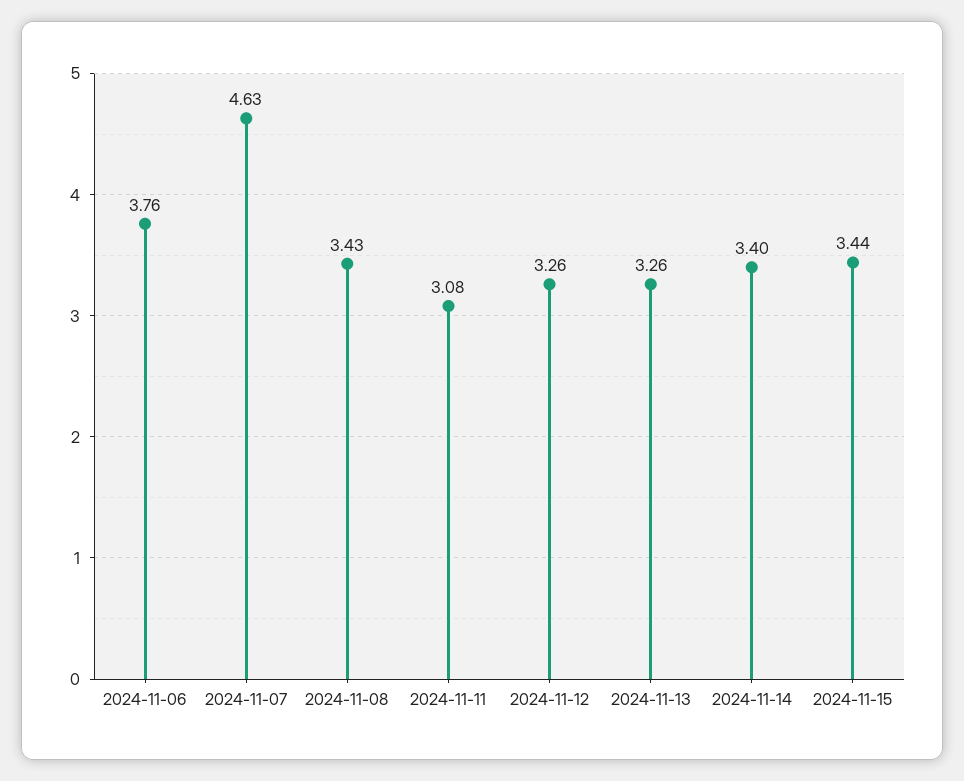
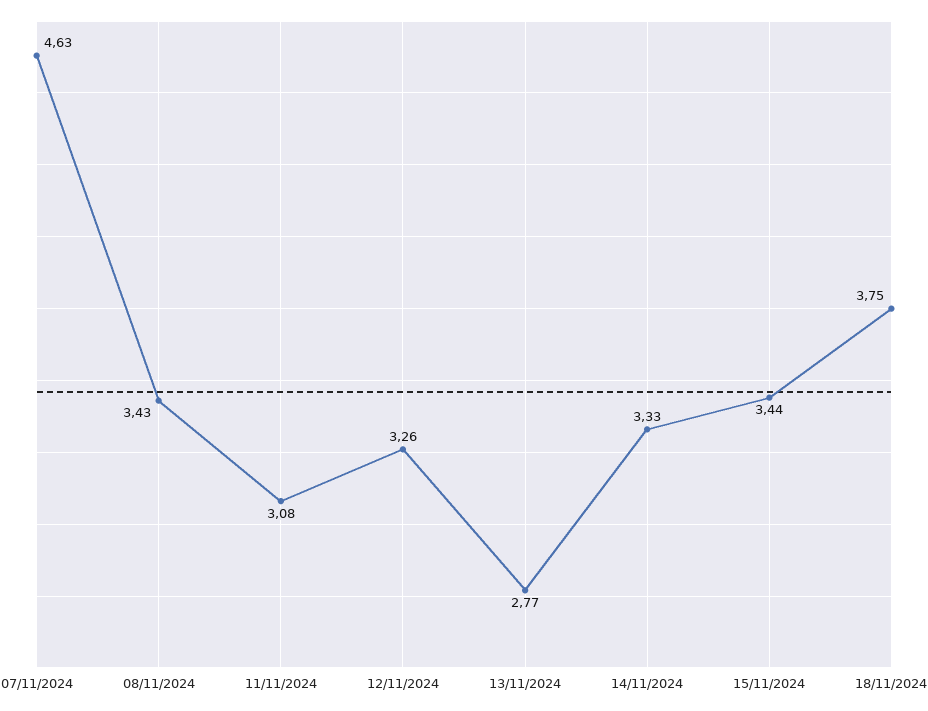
2024-11-06: 3.76 -> none
2024-11-13: 3.26 -> 2.77
2024-11-14: 3.4 -> 3.33
18/11/2024: none -> 3.75

